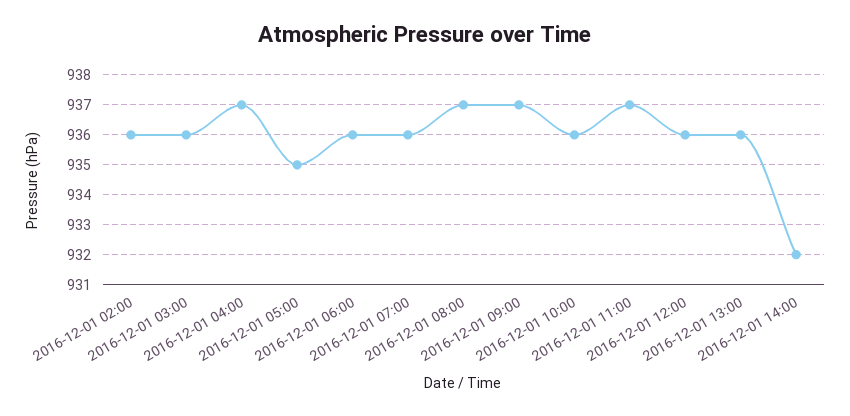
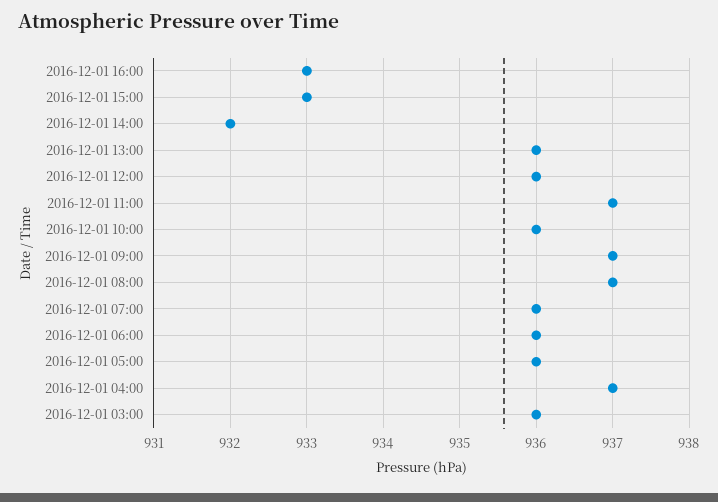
2016-12-01 02:00: 936 -> none
2016-12-01 05:00: 935 -> 936
2016-12-01 16:00: none -> 933
2016-12-01 15:00: none -> 933

